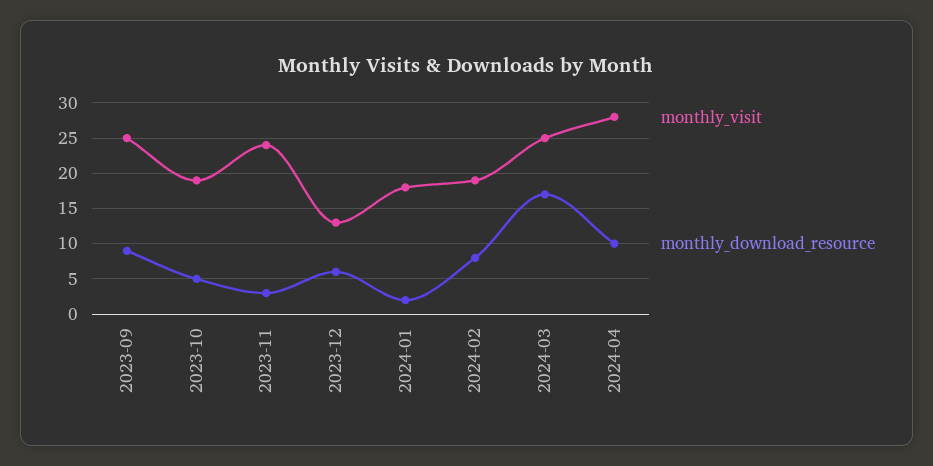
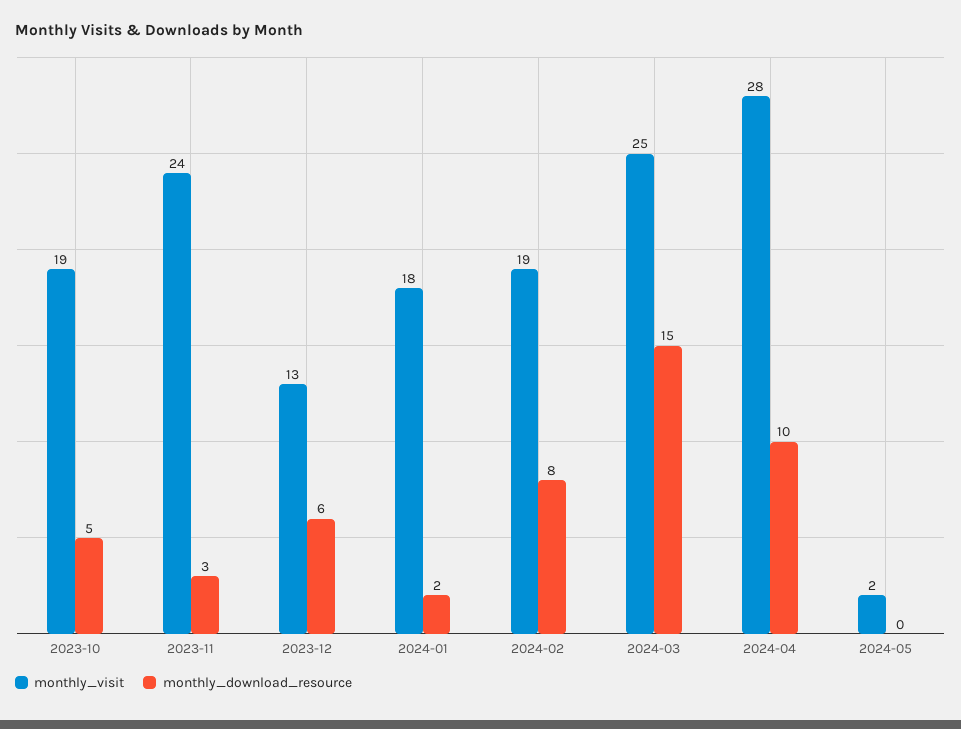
monthly_visit, 2023-09: 25 -> none
monthly_download_resource, 2023-09: 9 -> none
monthly_download_resource, 2024-03: 17 -> 15
monthly_visit, 2024-05: none -> 2
monthly_download_resource, 2024-05: none -> 0

